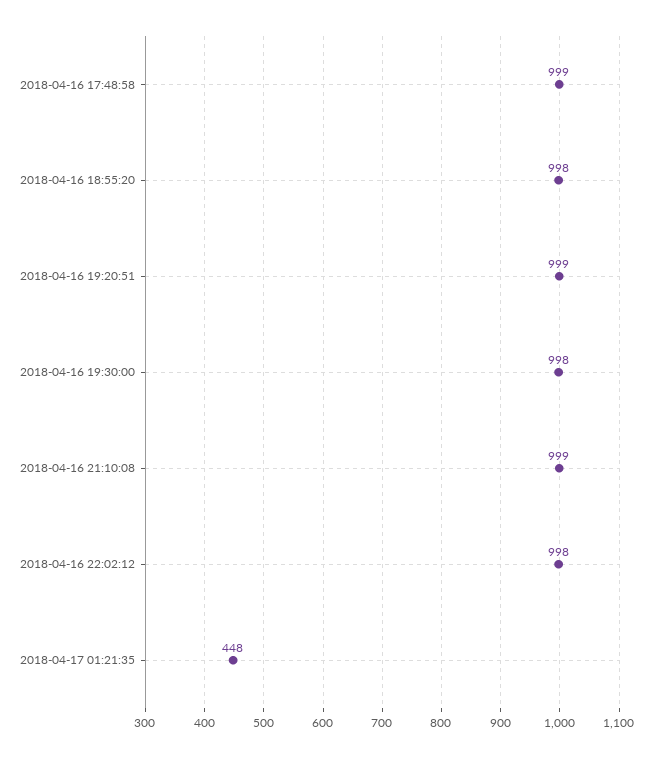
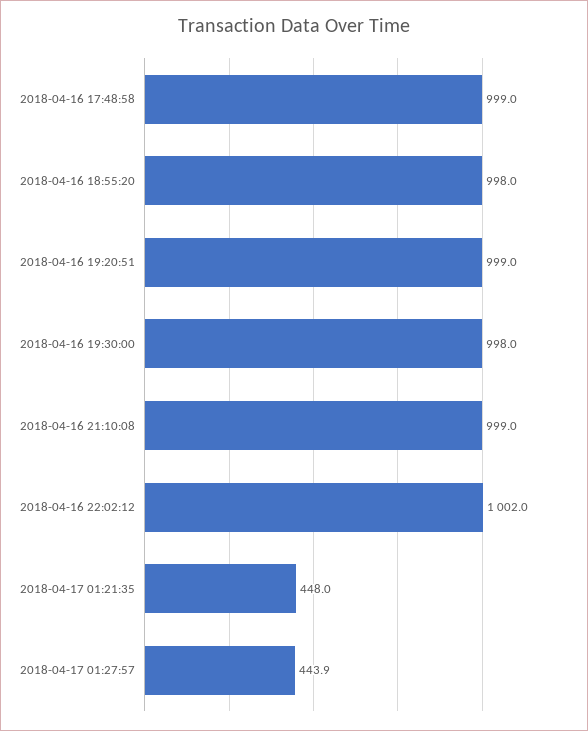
2018-04-16 22:02:12: 998 -> 1002
2018-04-17 01:27:57: none -> 443.9

